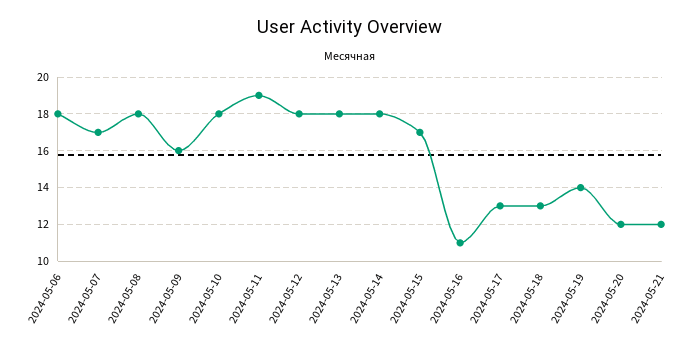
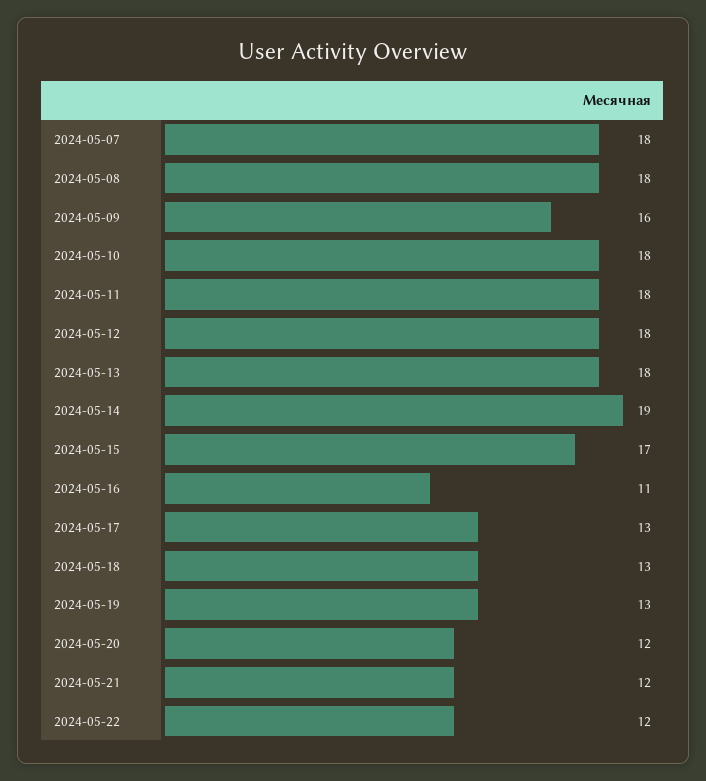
2024-05-06: 18 -> none
2024-05-07: 17 -> 18
2024-05-11: 19 -> 18
2024-05-14: 18 -> 19
2024-05-19: 14 -> 13
2024-05-22: none -> 12

